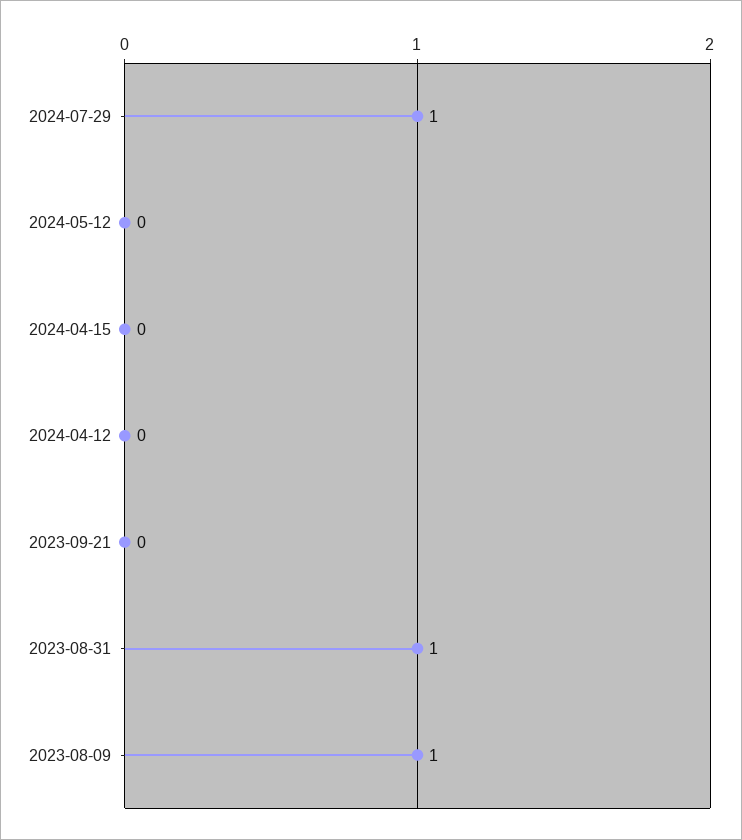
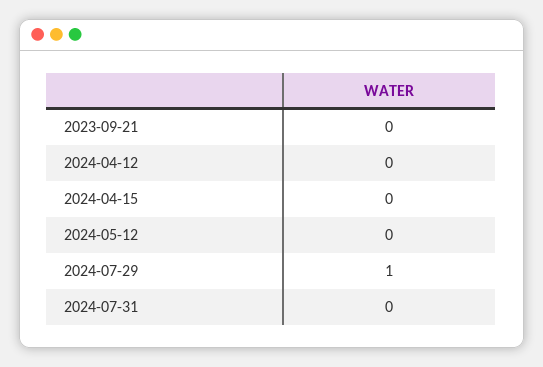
2023-08-31: 1 -> none
2023-08-09: 1 -> none
2024-07-31: none -> 0

